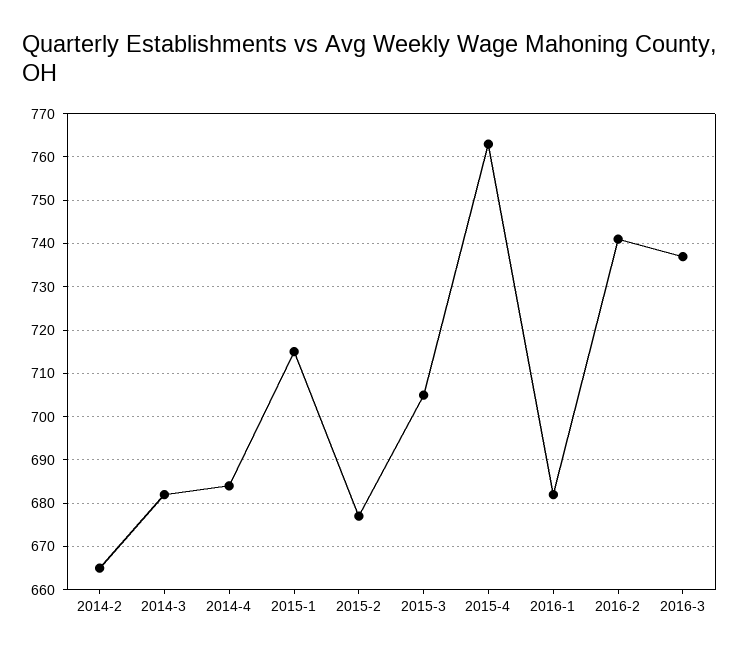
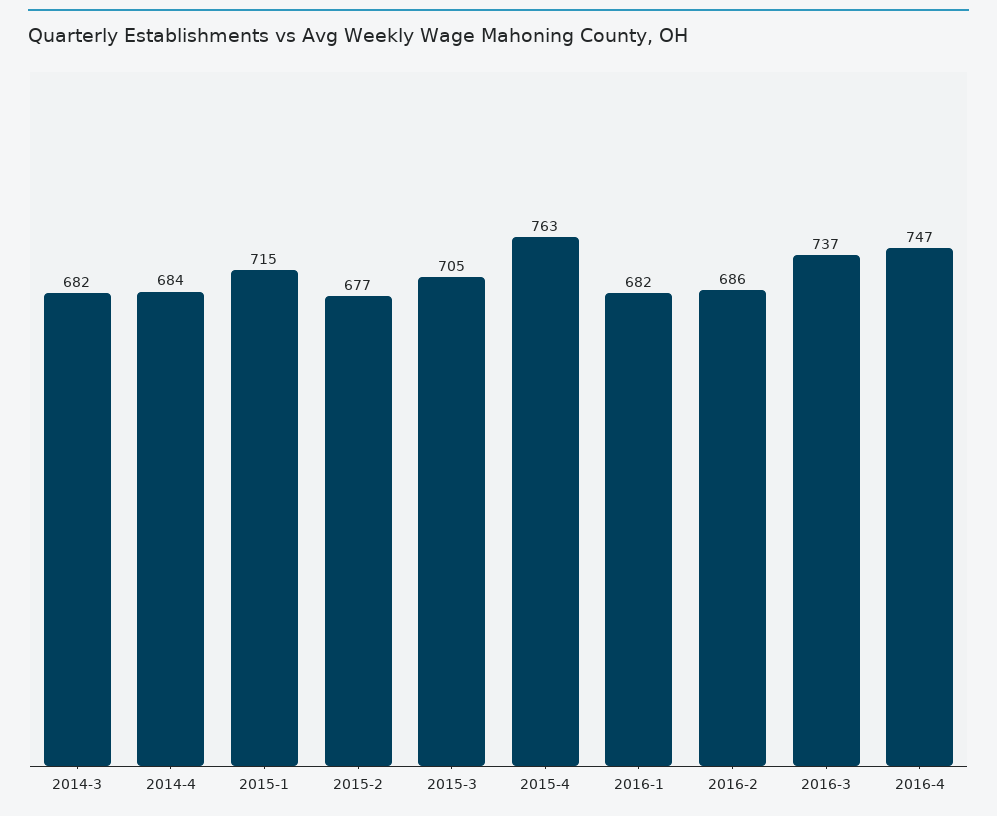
2014-2: 665 -> none
2016-2: 740 -> 686
2016-4: none -> 747

